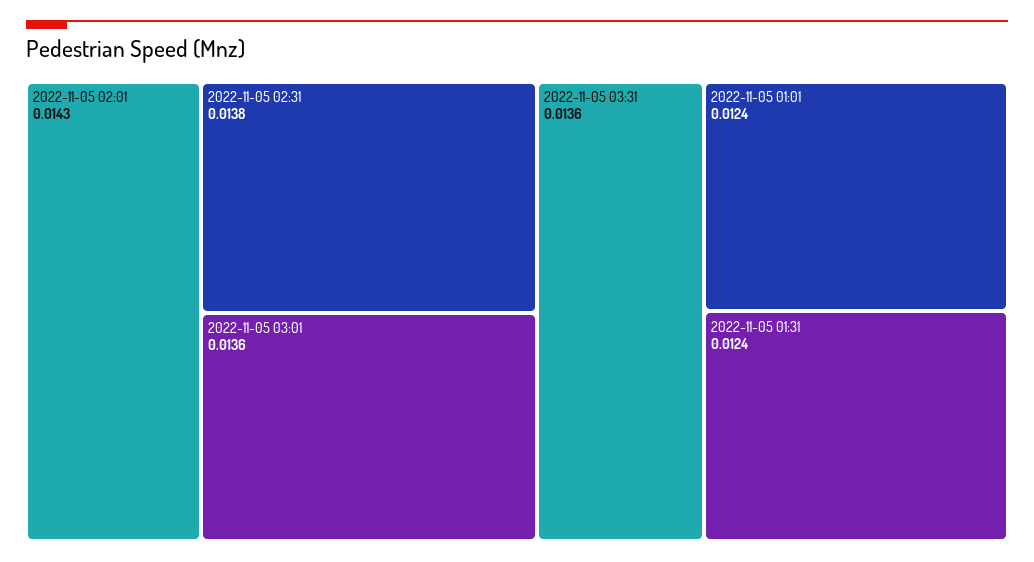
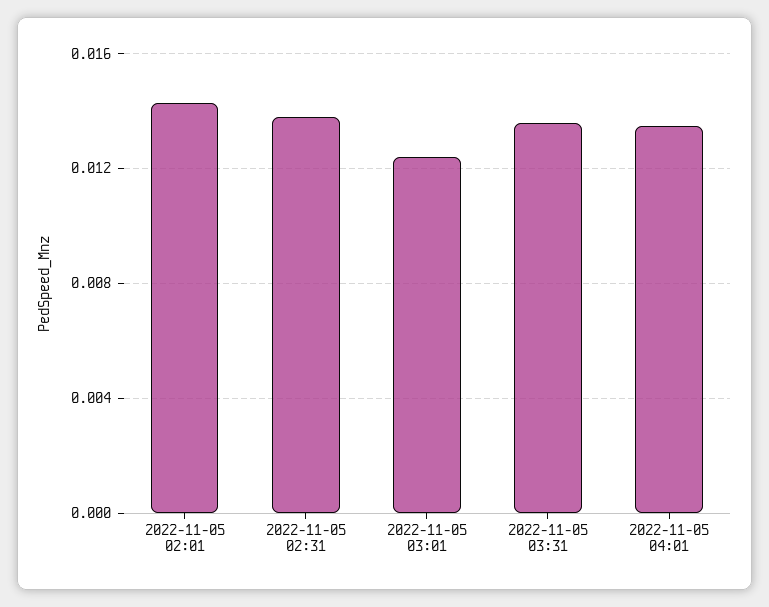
2022-11-05 03:01: 0.0136 -> 0.0125
2022-11-05 01:01: 0.0124 -> none
2022-11-05 01:31: 0.0124 -> none
2022-11-05 04:01: none -> 0.0135

